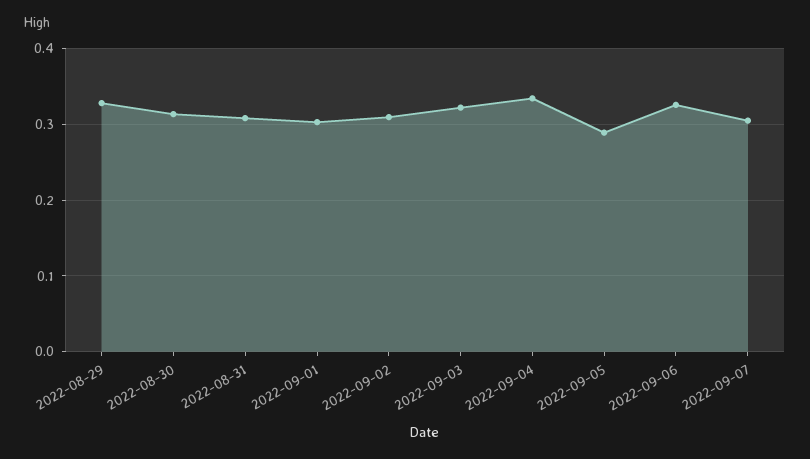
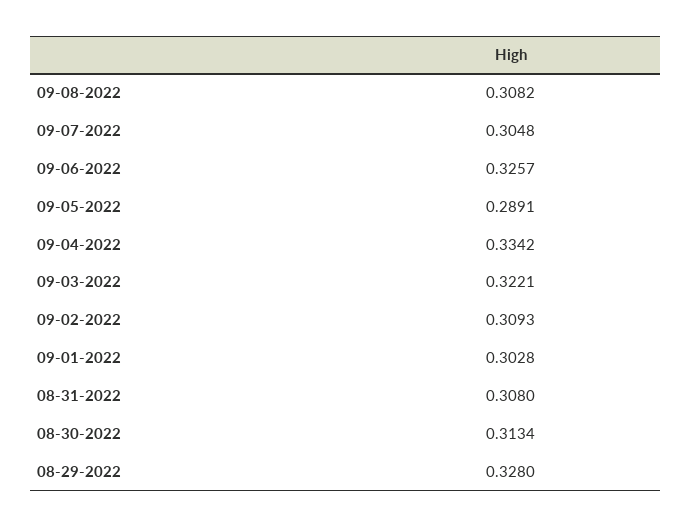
09-08-2022: none -> 0.3082

